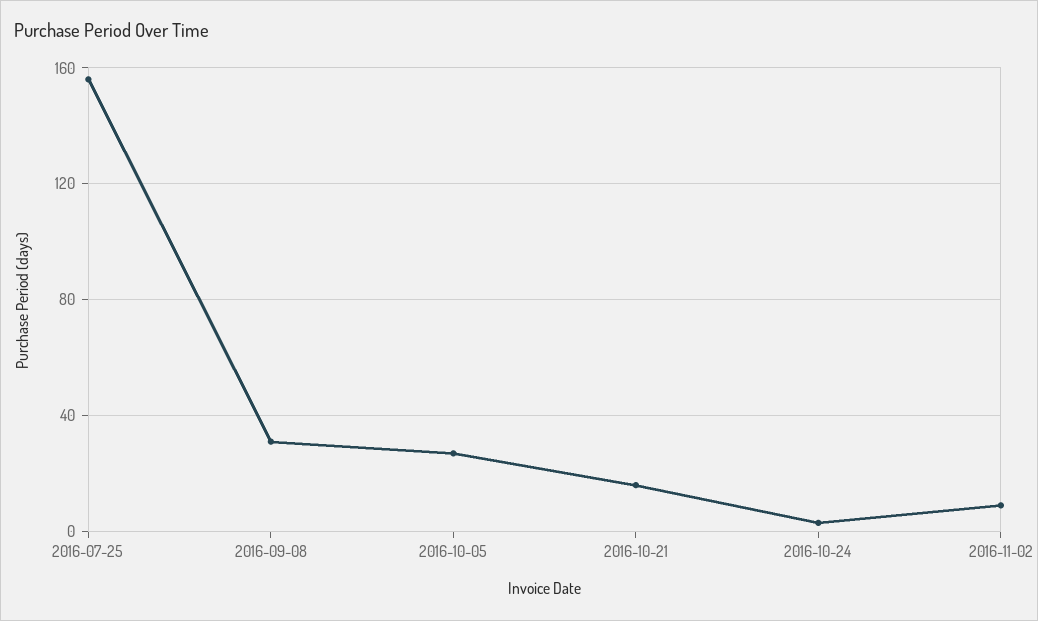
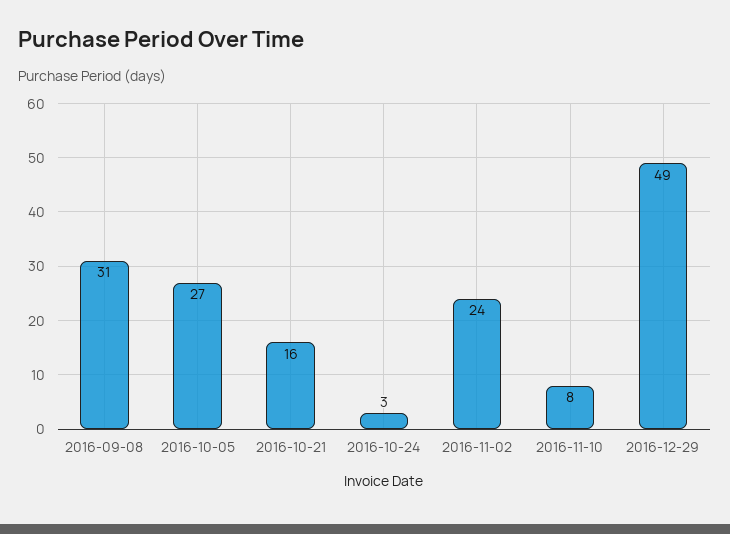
2016-07-25: 155 -> none
2016-11-02: 10 -> 24
2016-11-10: none -> 8
2016-12-29: none -> 49

